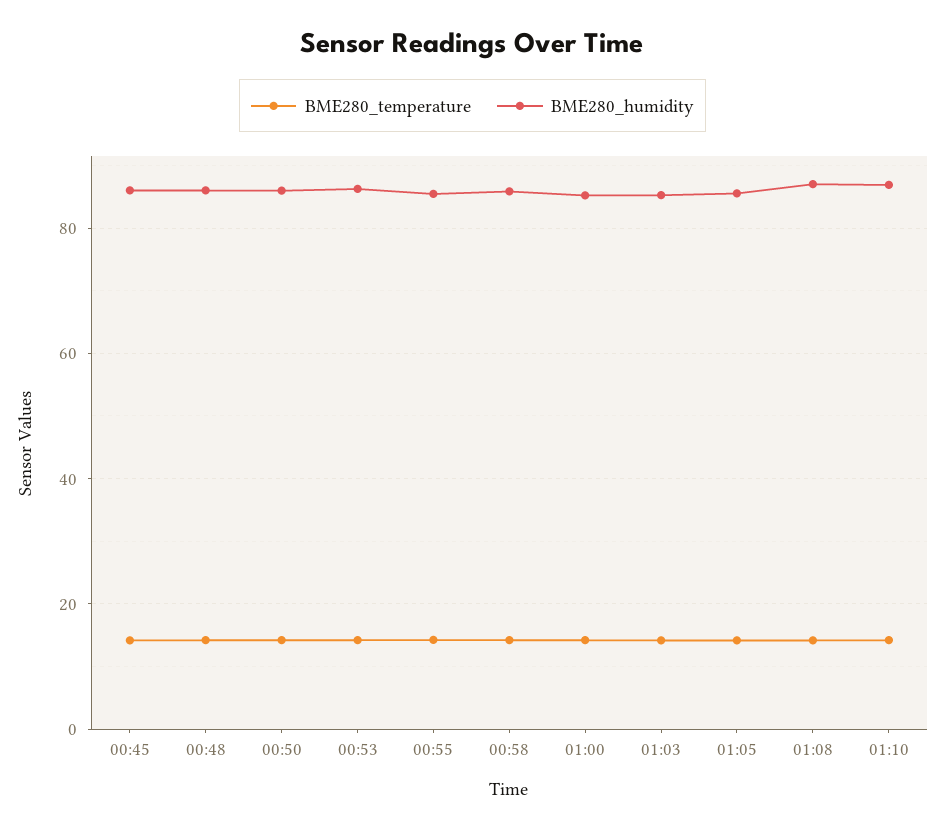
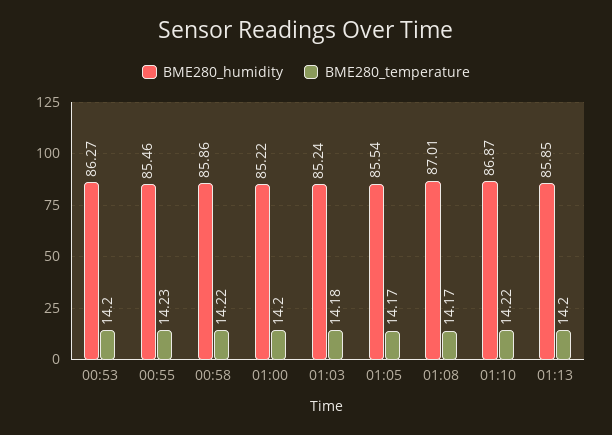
BME280_temperature, 00:45: 14 -> none
BME280_humidity, 00:45: 86 -> none
BME280_temperature, 00:48: 14 -> none
BME280_humidity, 00:48: 86 -> none
BME280_temperature, 00:50: 14 -> none
BME280_humidity, 00:50: 86 -> none
BME280_humidity, 01:13: none -> 85.85
BME280_temperature, 01:13: none -> 14.2

